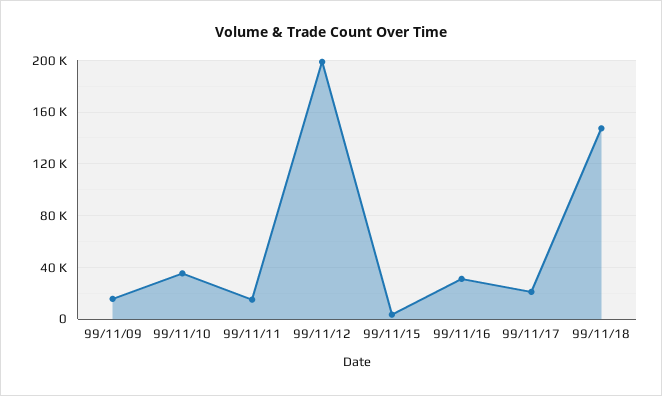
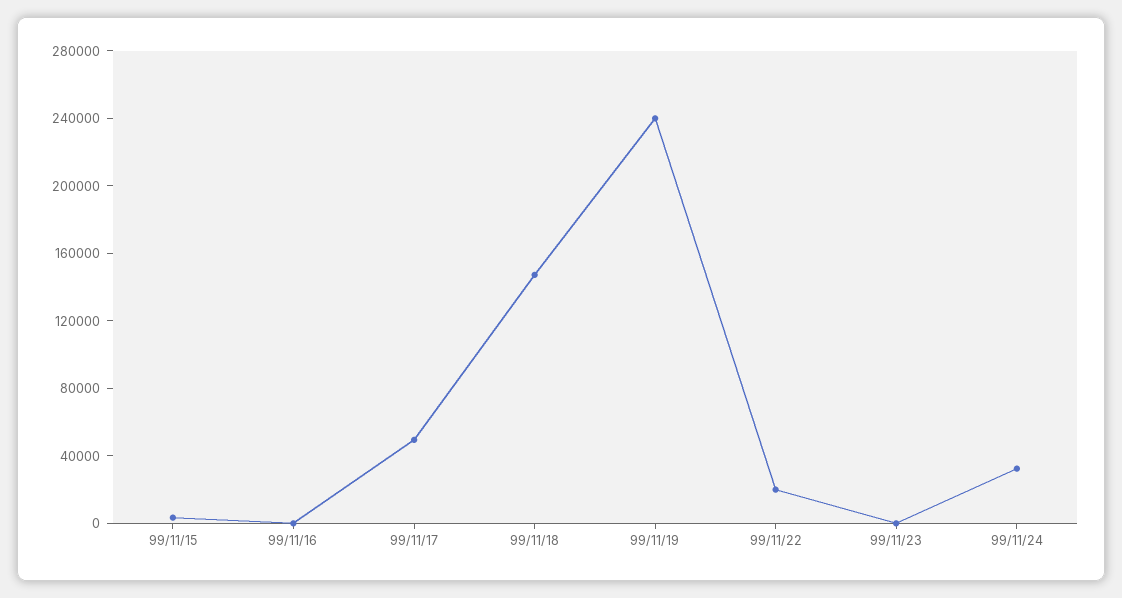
99/11/09: 15000 -> none
99/11/10: 35000 -> none
99/11/11: 15000 -> none
99/11/12: 200000 -> none
99/11/16: 30000 -> 0
99/11/17: 20000 -> 50000
99/11/19: none -> 240000
99/11/22: none -> 20000
99/11/23: none -> 0
99/11/24: none -> 30000

